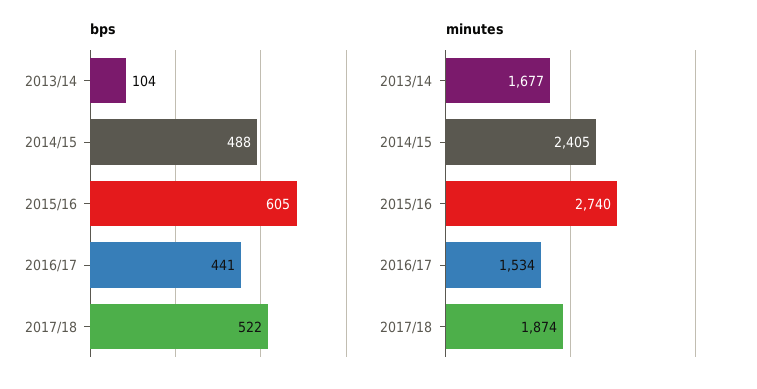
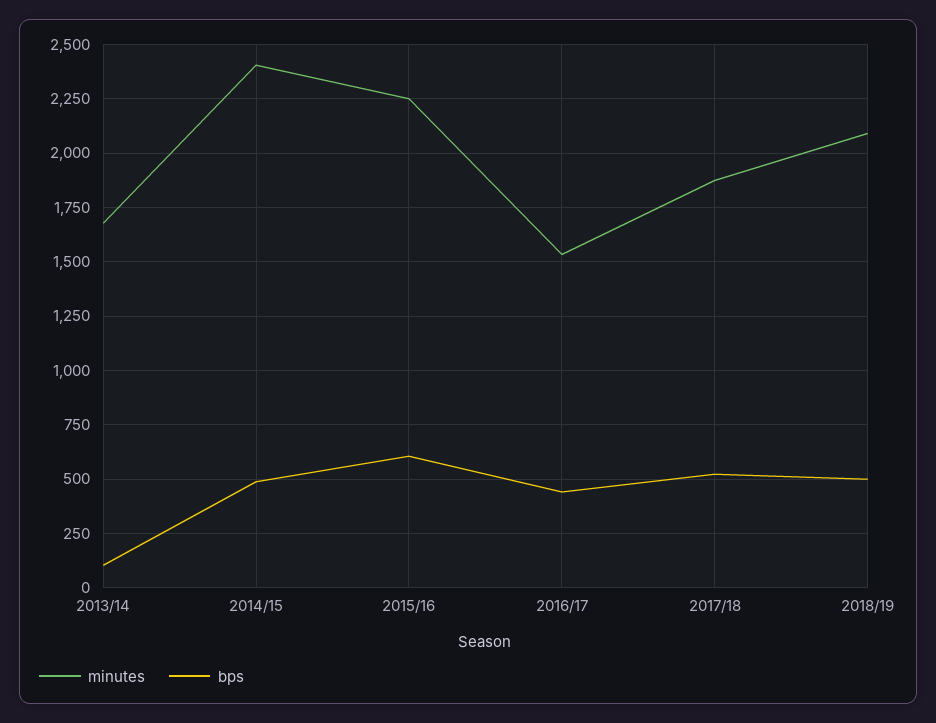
minutes, 2015/16: 2740 -> 2250
minutes, 2018/19: none -> 2100
bps, 2018/19: none -> 500

